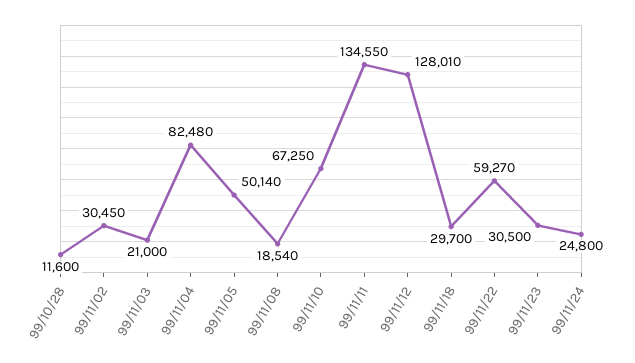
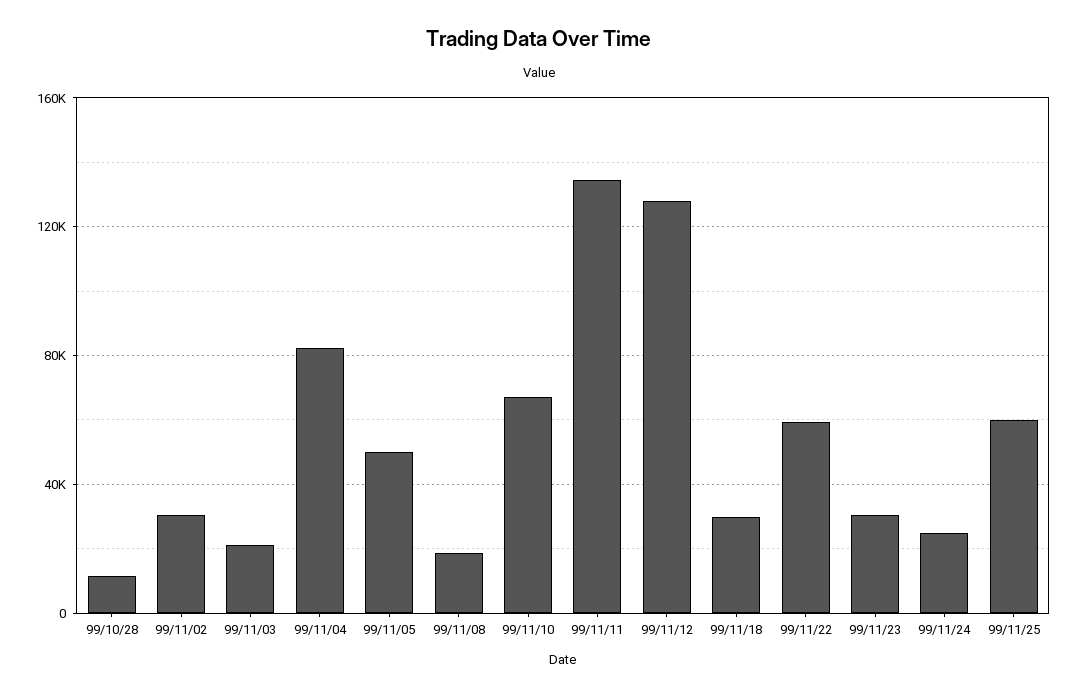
99/11/25: none -> 60000

